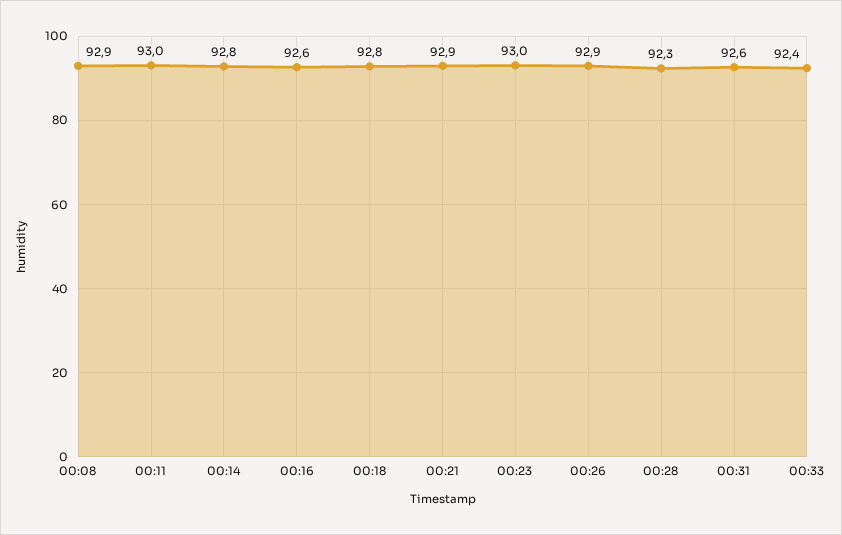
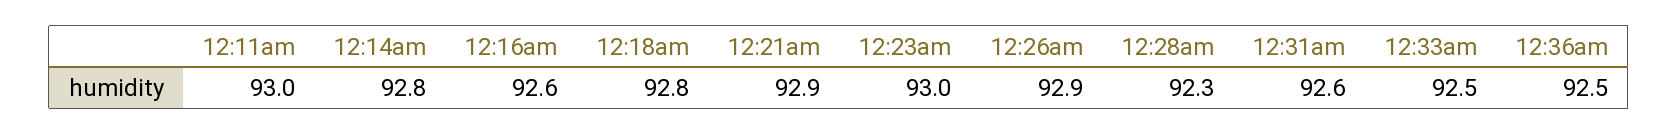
00:08: 92.9 -> none
00:33: 92.4 -> 92.5
12:36am: none -> 92.5

